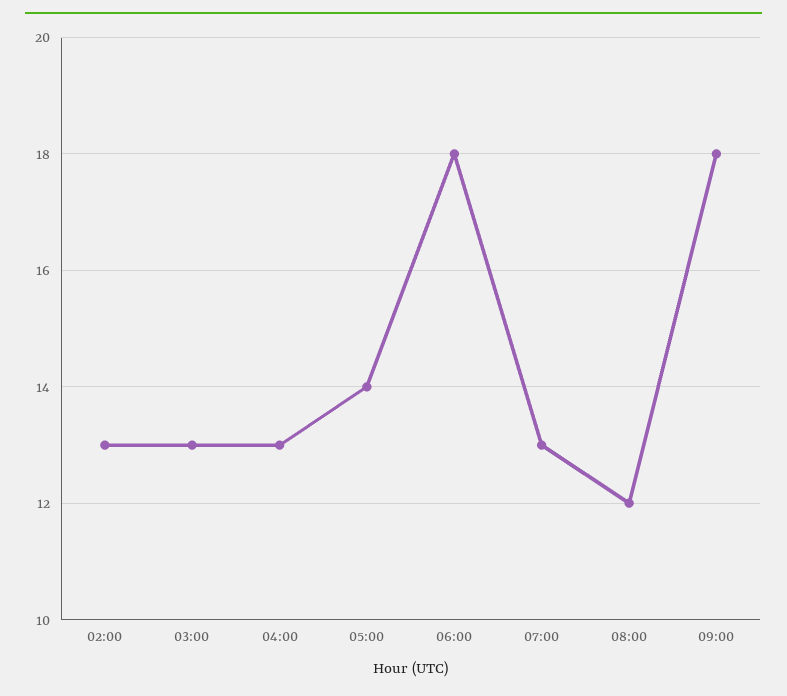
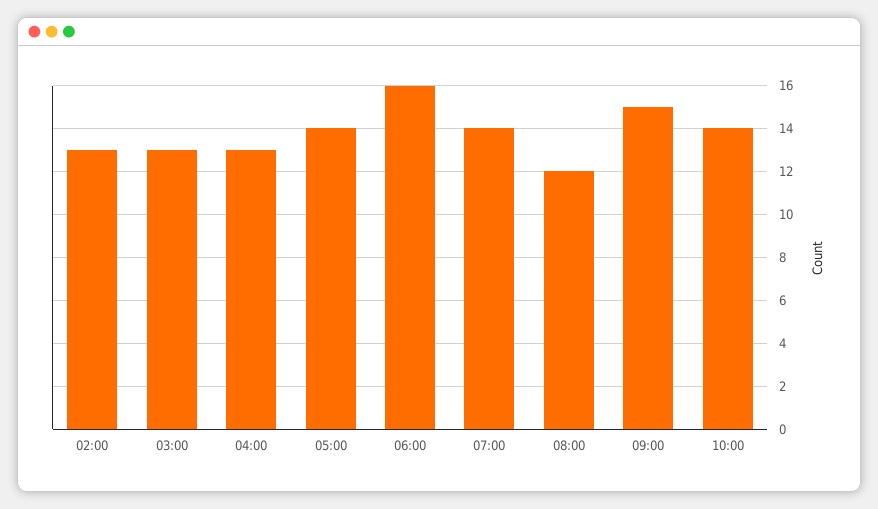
06:00: 18 -> 16
07:00: 13 -> 14
09:00: 18 -> 15
10:00: none -> 14

